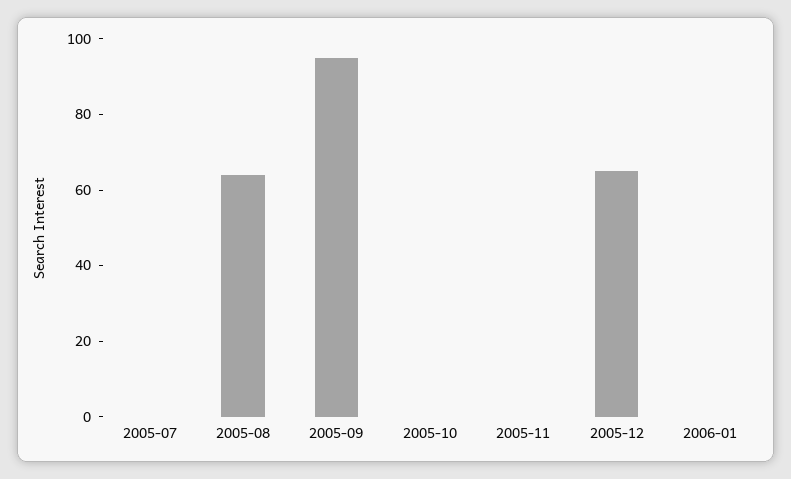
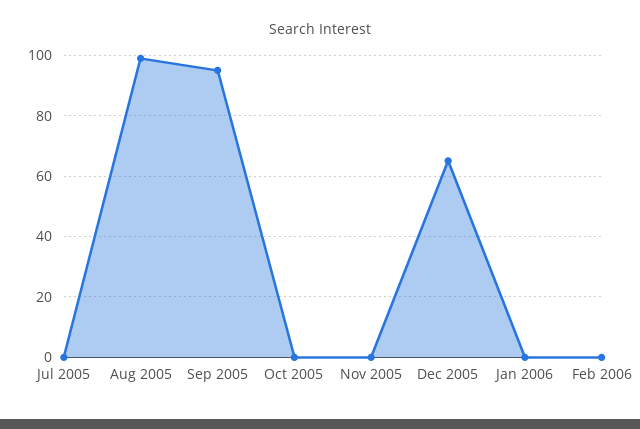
2005-08: 65 -> 100
Feb 2006: none -> 0

